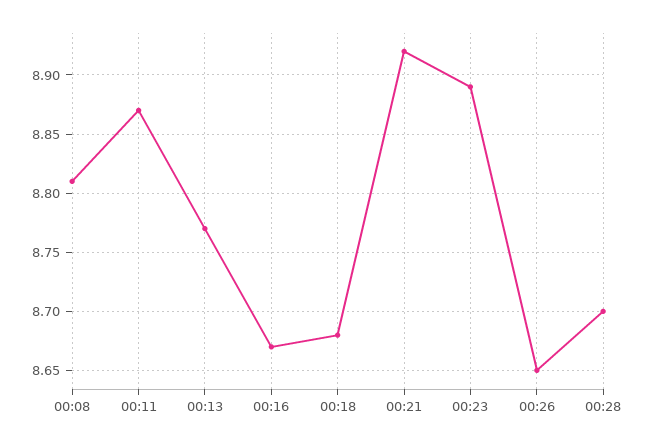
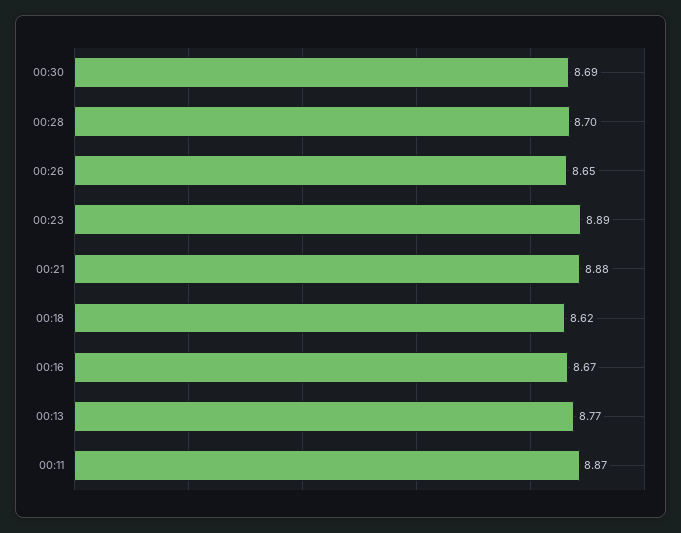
00:08: 8.81 -> none
00:18: 8.68 -> 8.62
00:21: 8.92 -> 8.88
00:30: none -> 8.69

